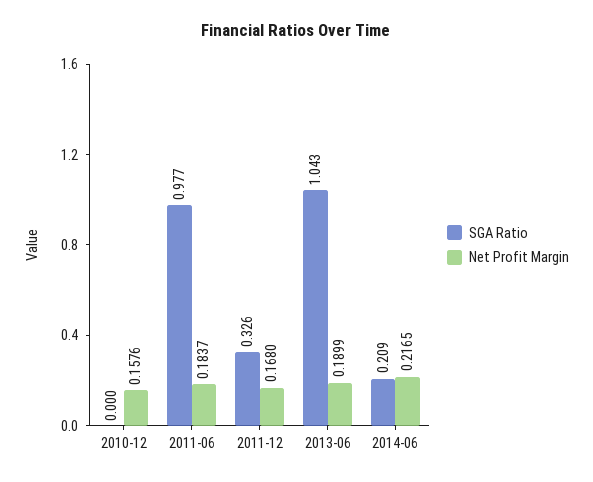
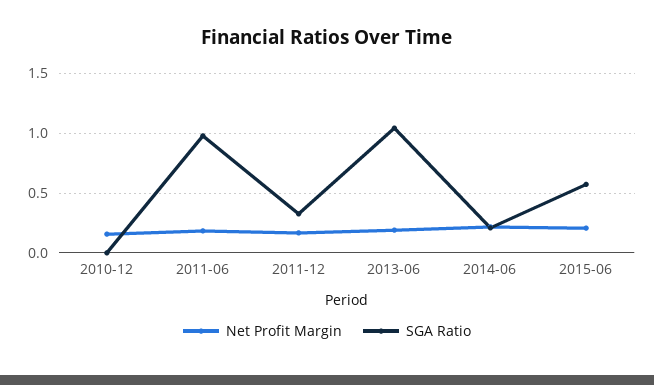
Net Profit Margin, 2015-06: none -> 0.2
SGA Ratio, 2015-06: none -> 0.6

